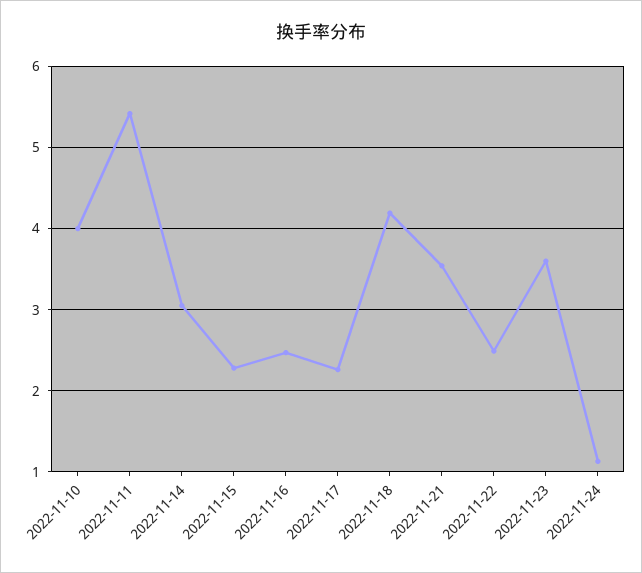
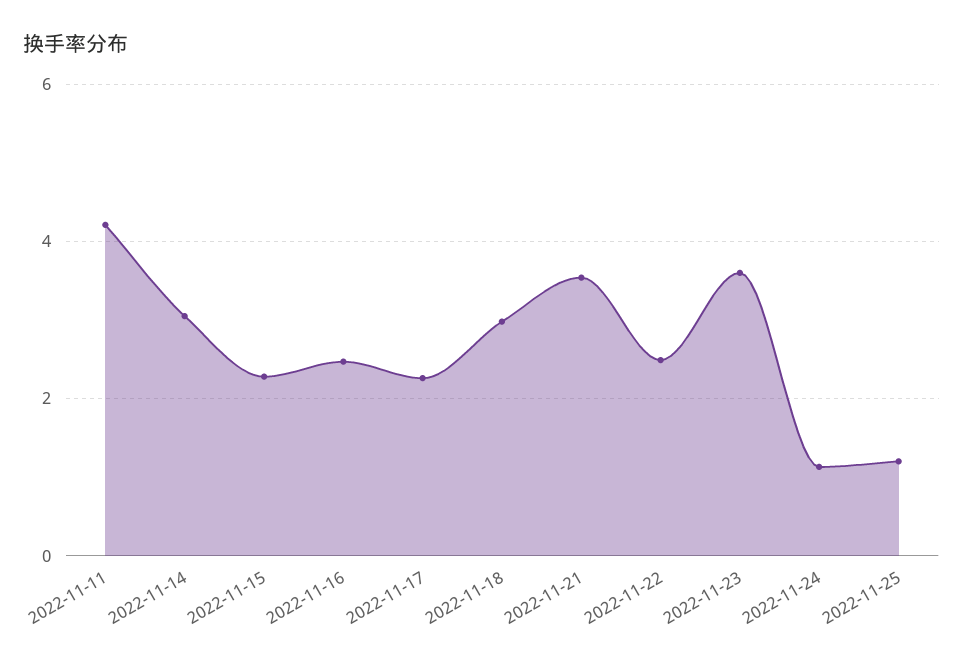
2022-11-10: 4 -> none
2022-11-11: 5.4 -> 4.2
2022-11-18: 4.2 -> 3
2022-11-25: none -> 1.2

